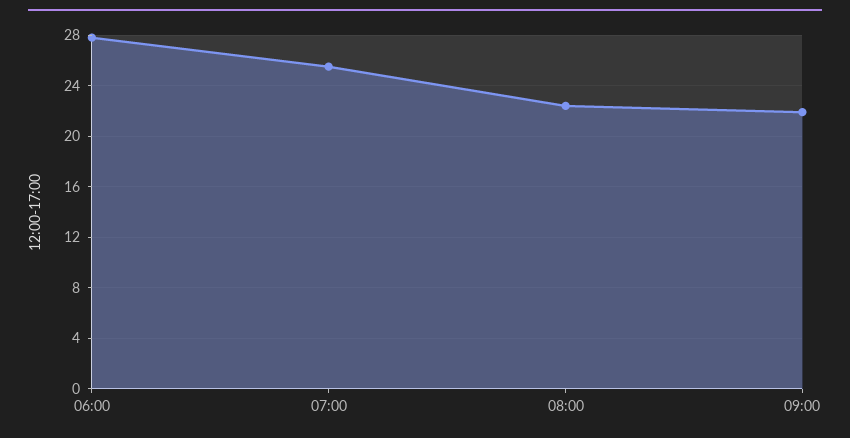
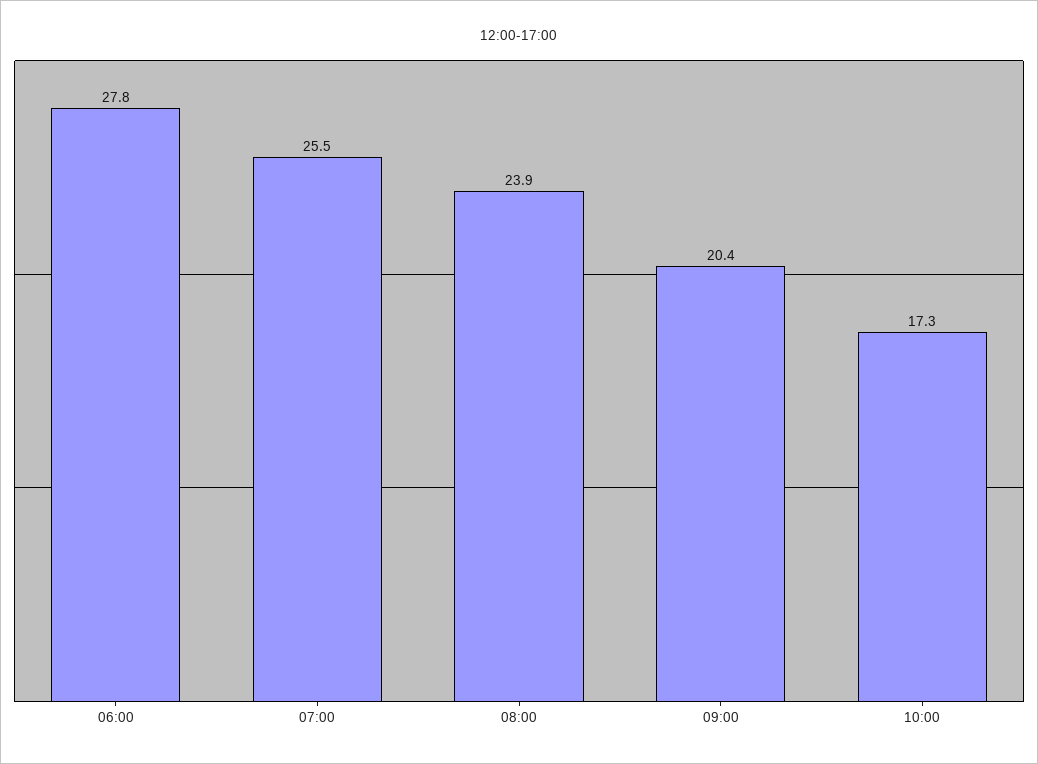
08:00: 22.5 -> 23.9
09:00: 22 -> 20.4
10:00: none -> 17.3

